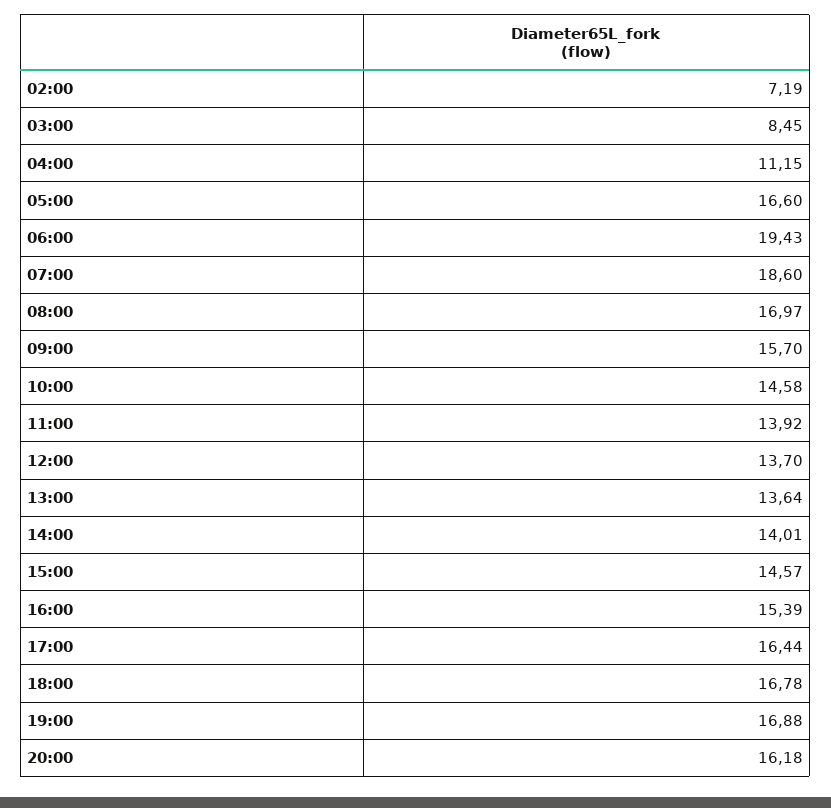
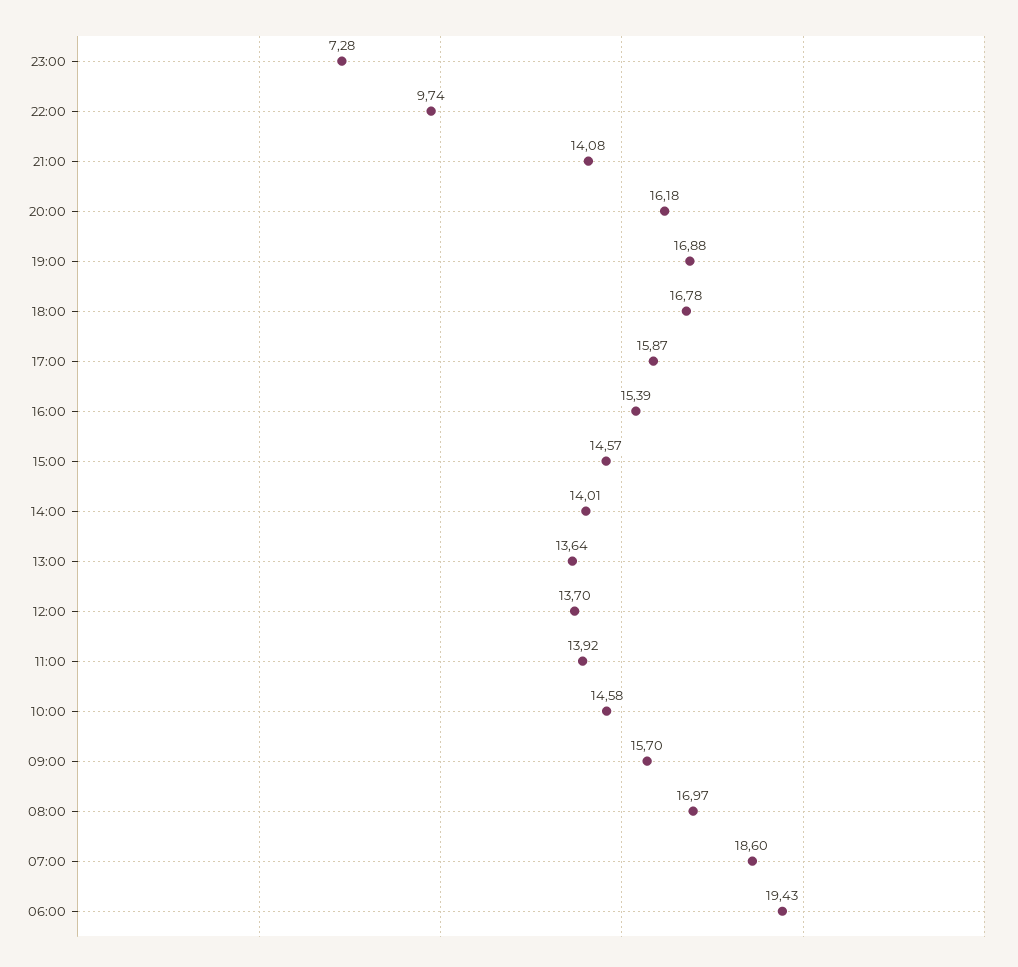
02:00: 7.19 -> none
03:00: 8.45 -> none
04:00: 11.15 -> none
05:00: 16.6 -> none
17:00: 16.44 -> 15.87
23:00: none -> 7.28
22:00: none -> 9.74
21:00: none -> 14.08

